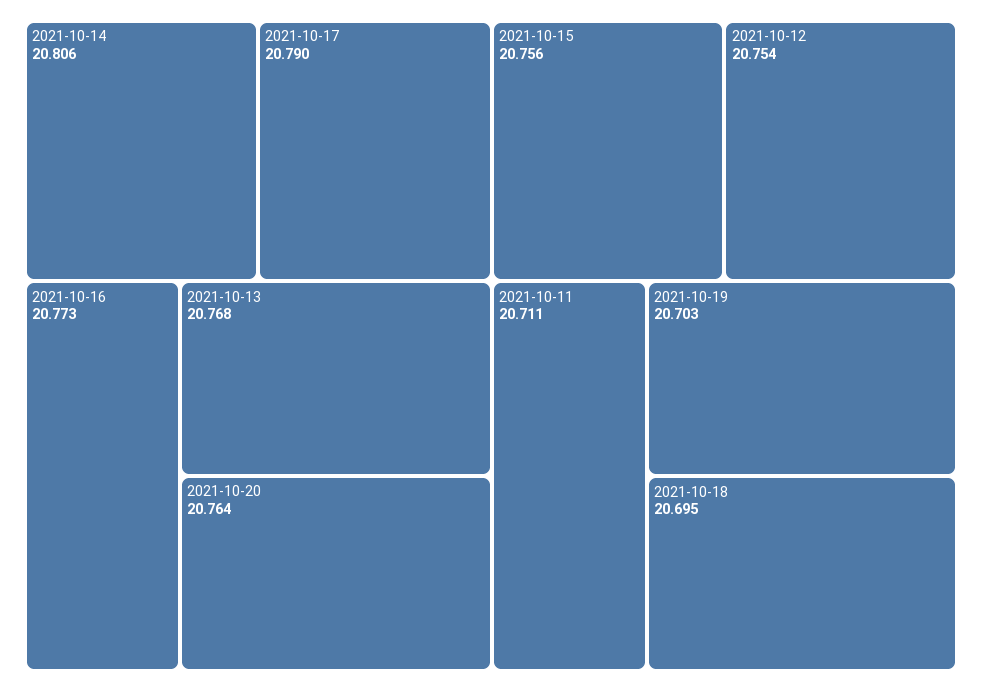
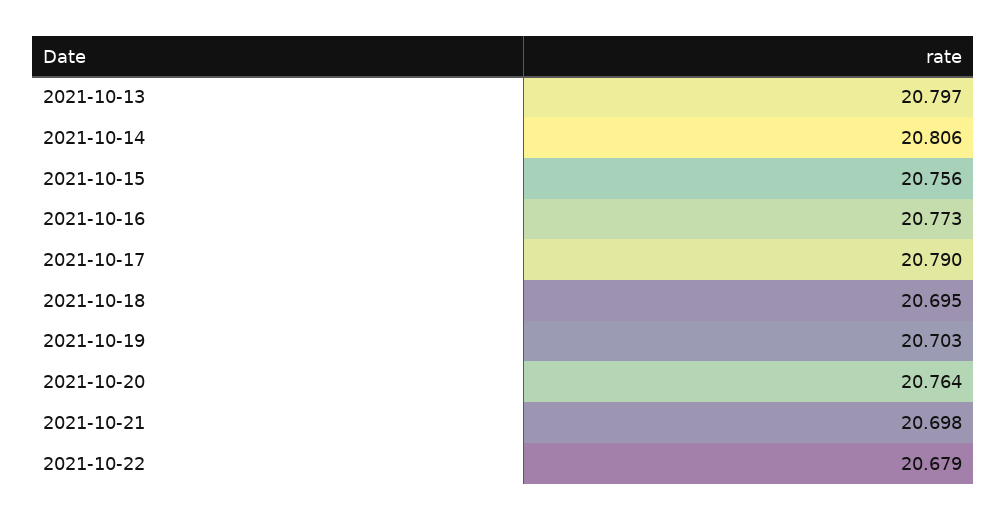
2021-10-13: 20.768 -> 20.797
2021-10-12: 20.754 -> none
2021-10-11: 20.711 -> none
2021-10-21: none -> 20.698
2021-10-22: none -> 20.679

